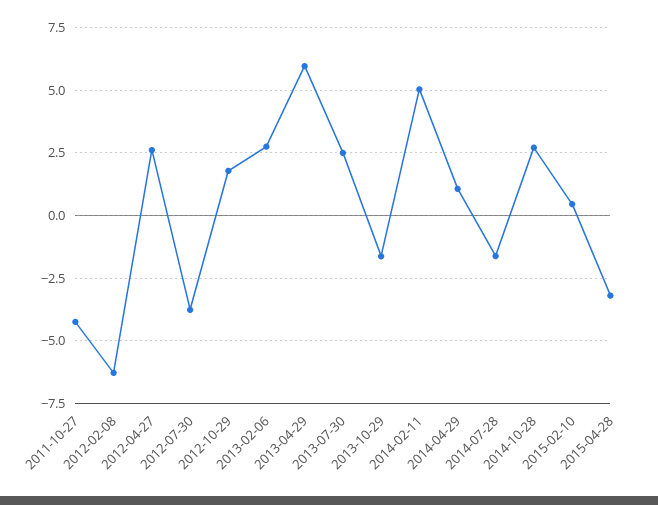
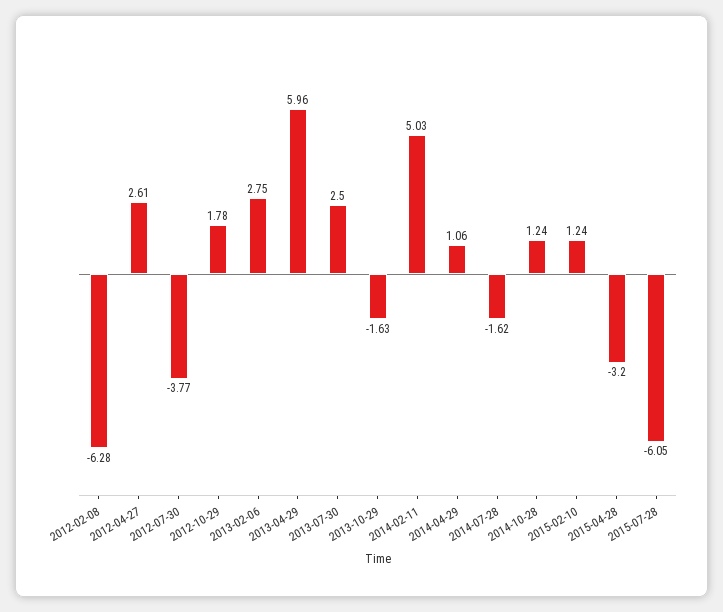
2011-10-27: -4.25 -> none
2014-10-28: 2.75 -> 1.24
2015-02-10: 0.5 -> 1.24
2015-07-28: none -> -6.05

